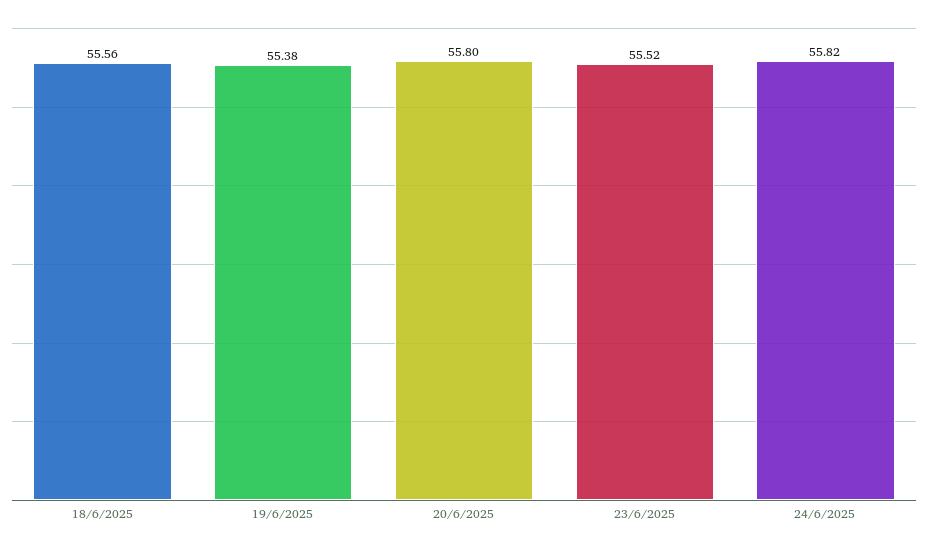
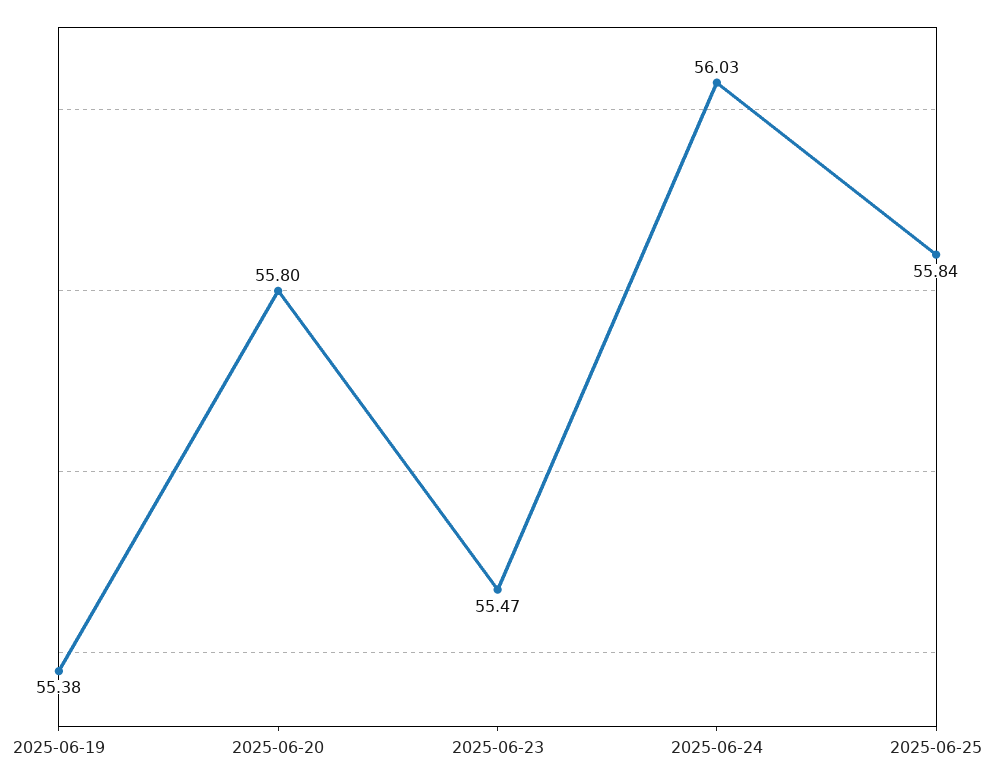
18/6/2025: 55.56 -> none
23/6/2025: 55.52 -> 55.47
24/6/2025: 55.82 -> 56.03
2025-06-25: none -> 55.84

